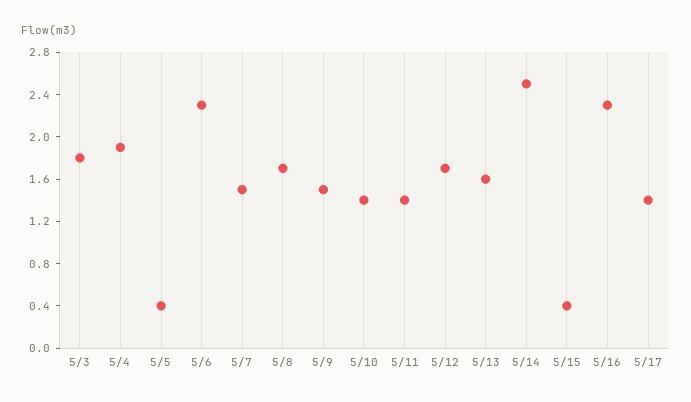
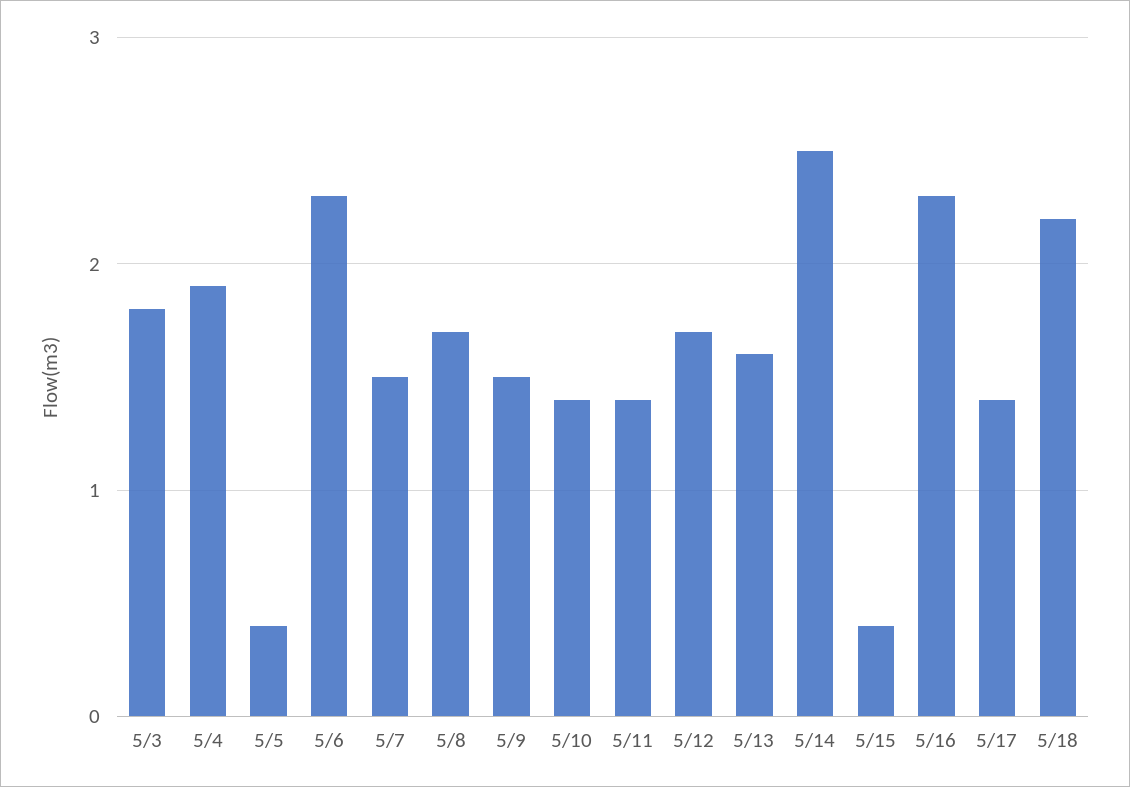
5/18: none -> 2.2

